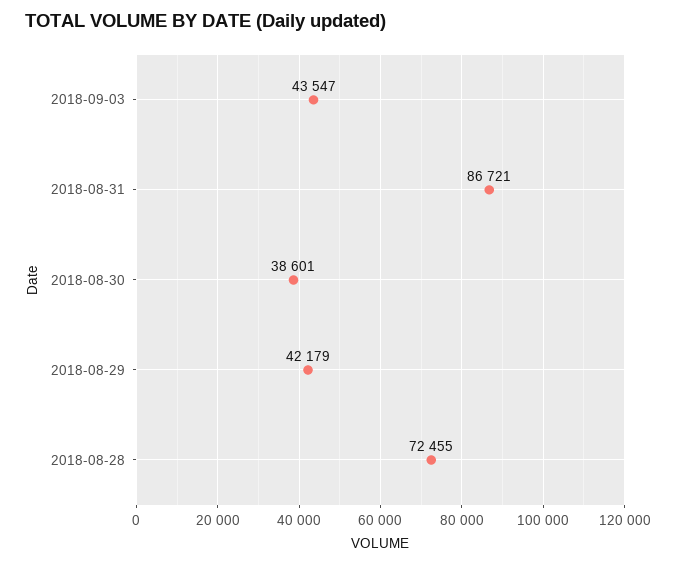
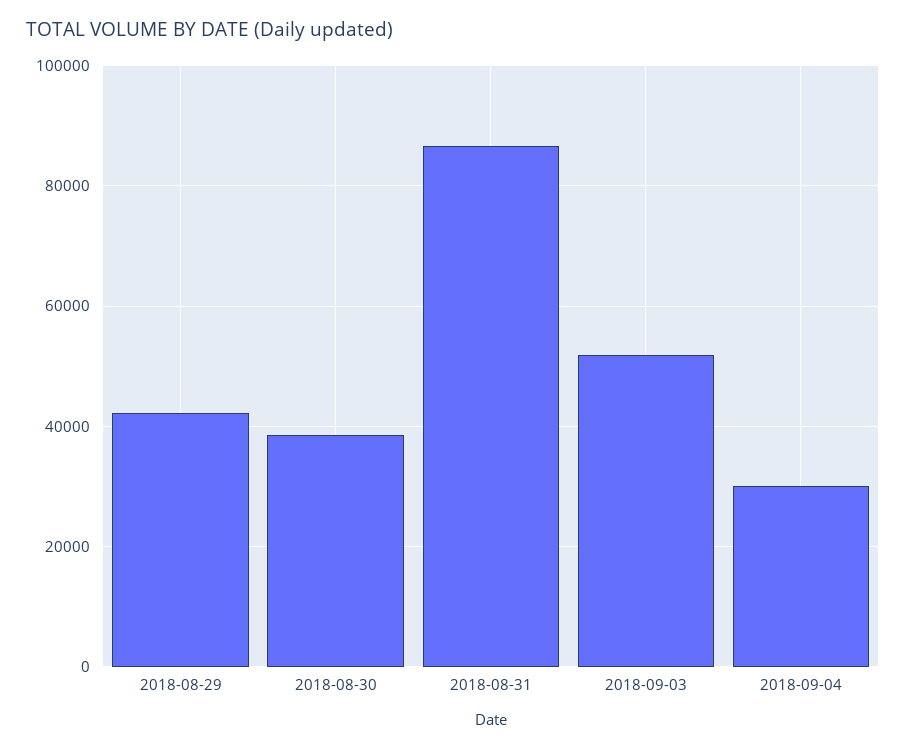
2018-09-03: 43547 -> 52000
2018-08-28: 72455 -> none
2018-09-04: none -> 30000

